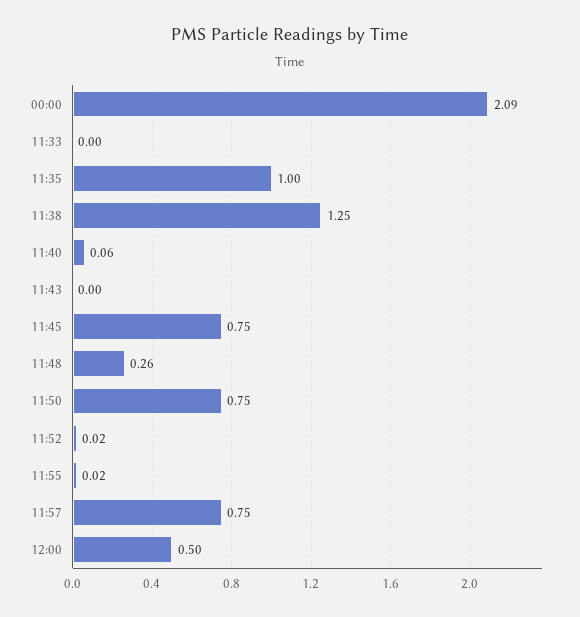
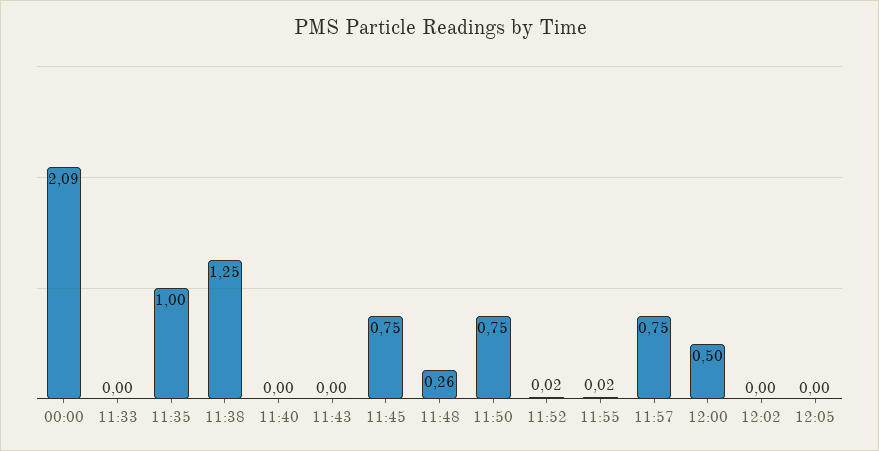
11:40: 0.06 -> 0
12:02: none -> 0
12:05: none -> 0

